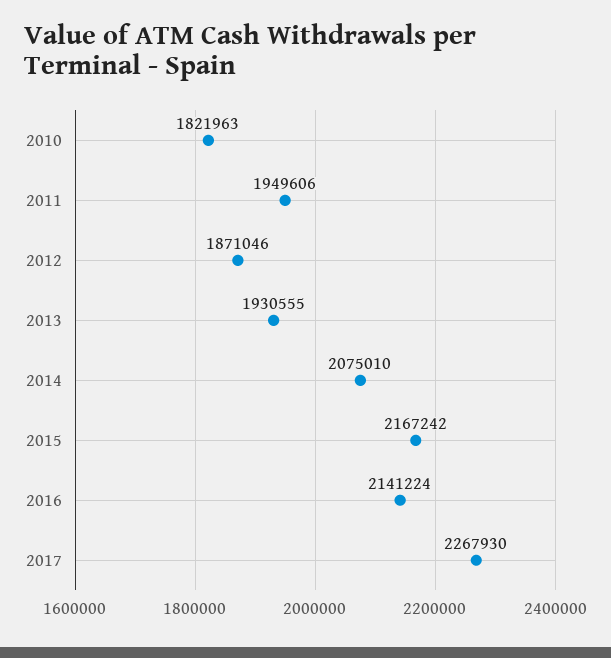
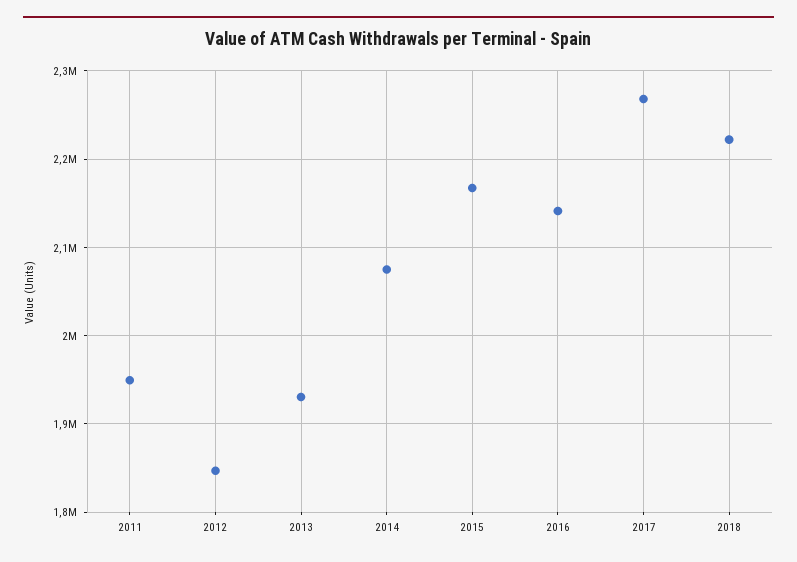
2010: 1821963 -> none
2012: 1871046 -> 1850000
2018: none -> 2220000

